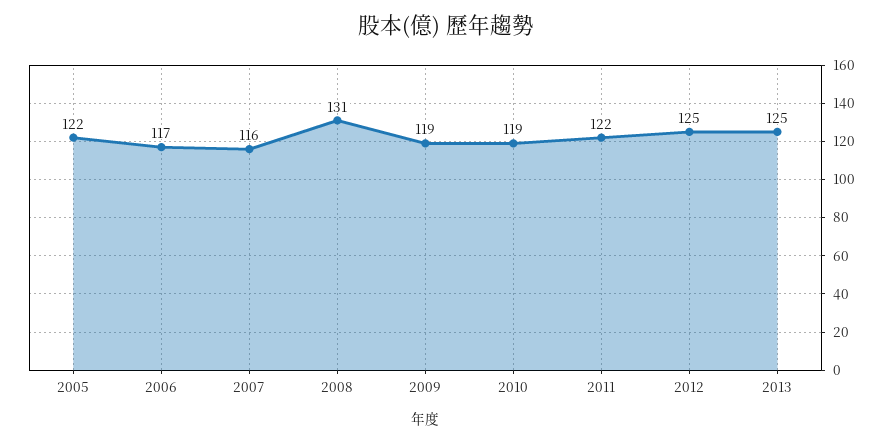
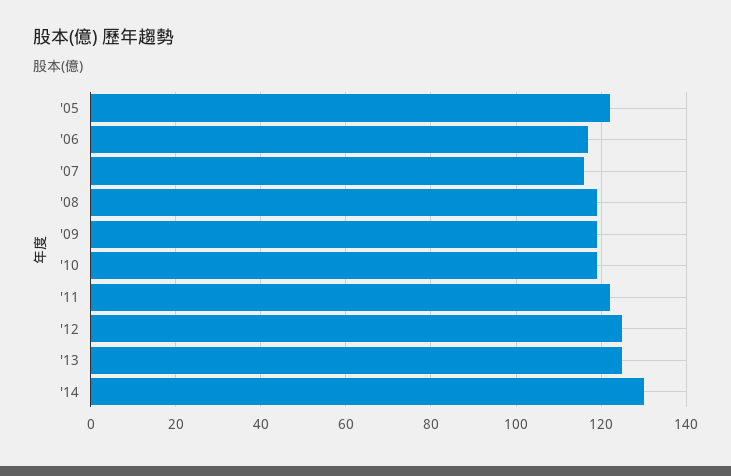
2008: 131 -> 120
'14: none -> 130

